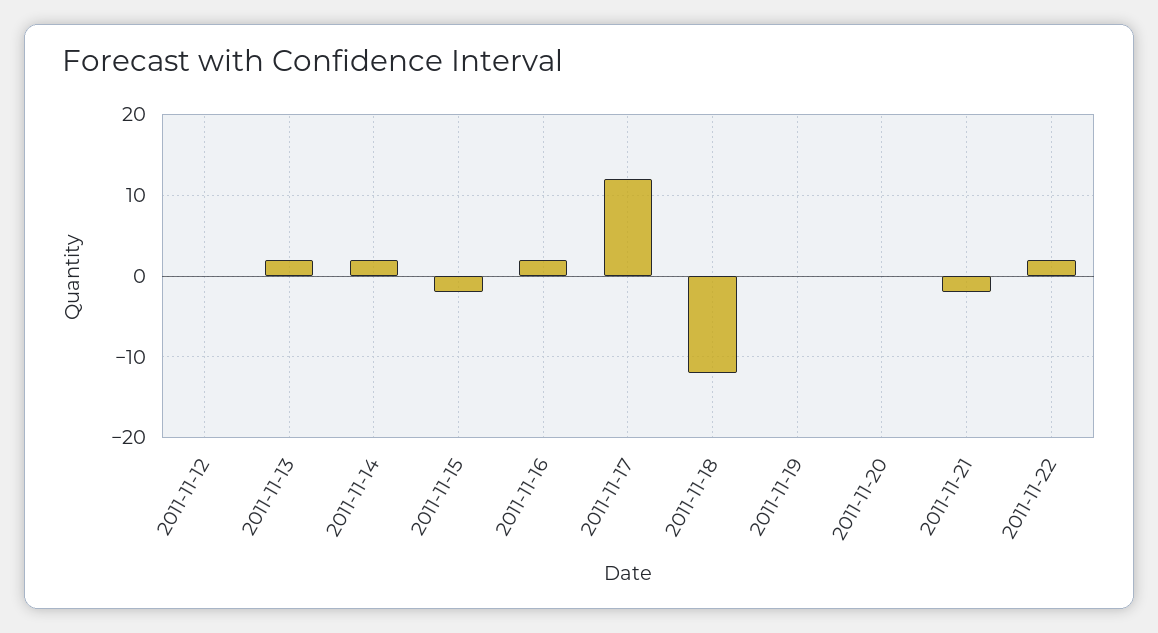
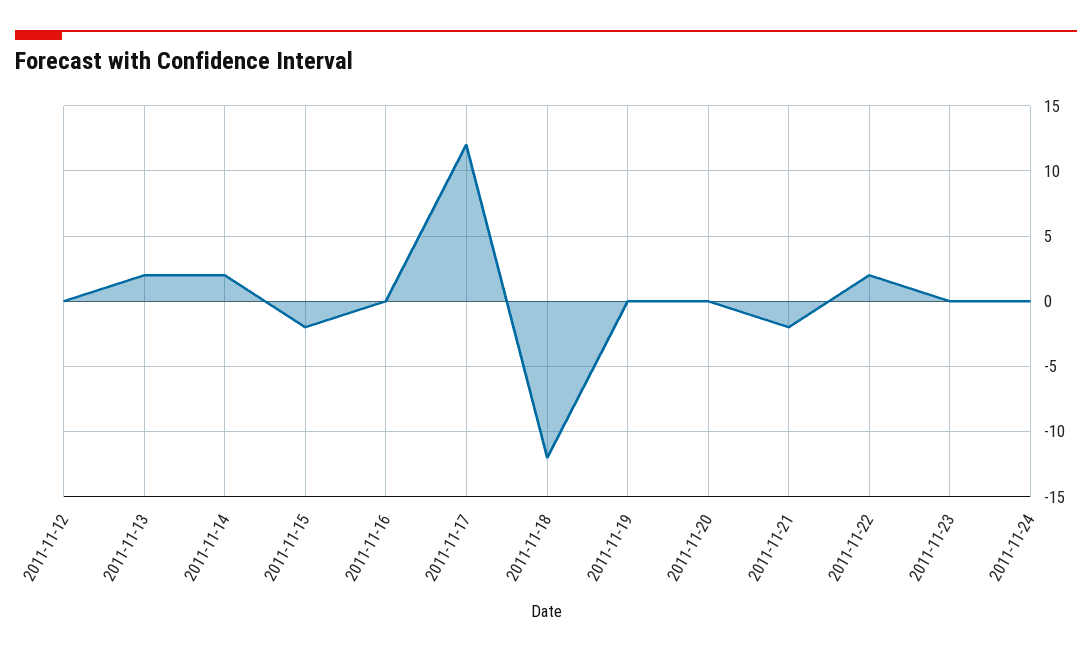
2011-11-16: 2 -> 0
2011-11-23: none -> 0
2011-11-24: none -> 0

